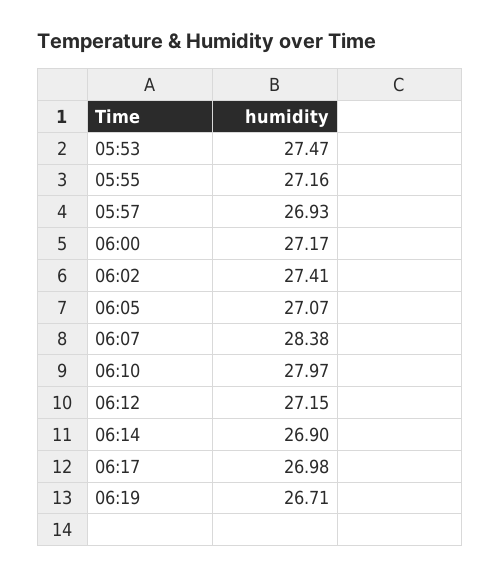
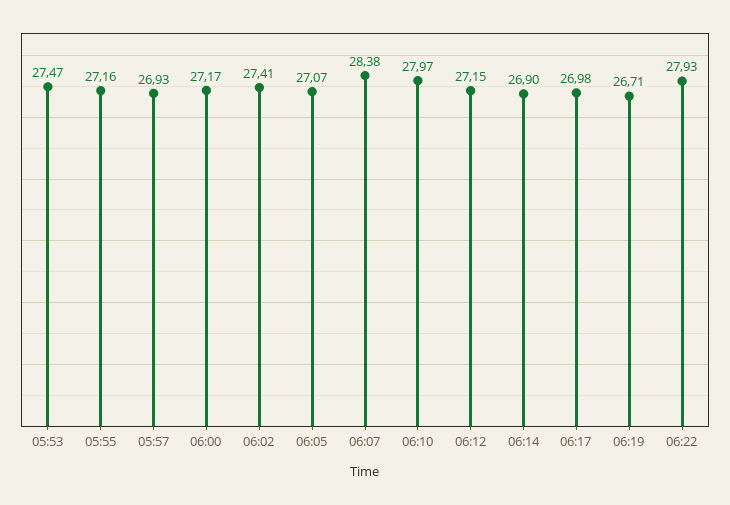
06:22: none -> 27.93

